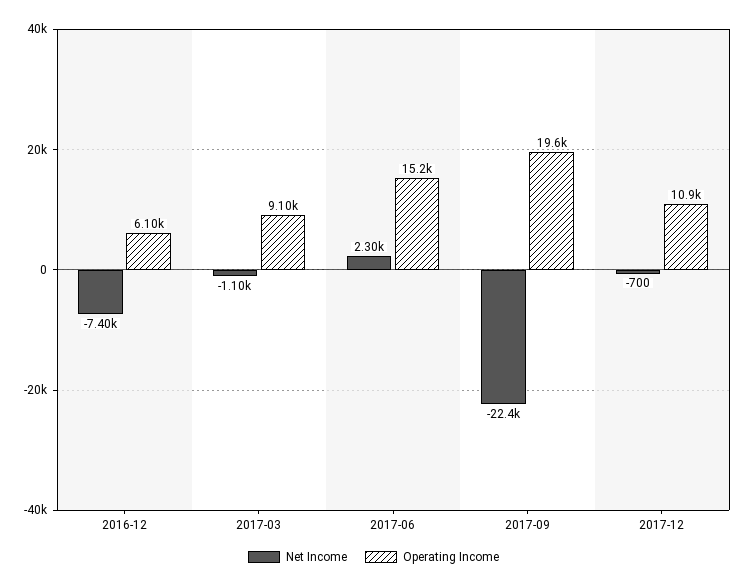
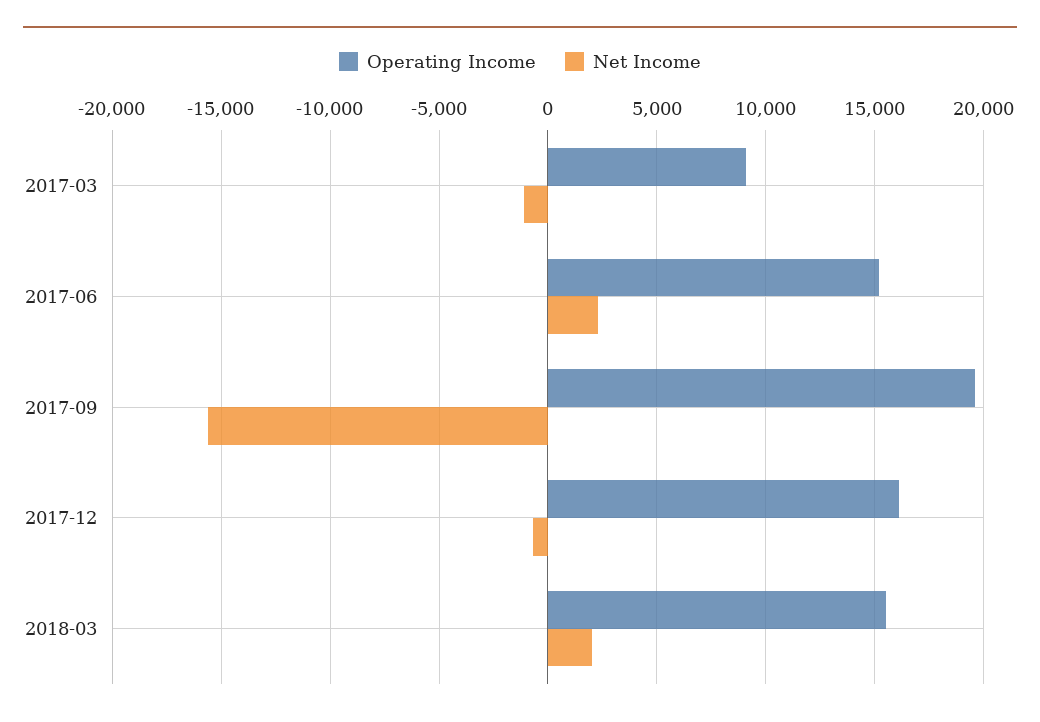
Net Income, 2016-12: -7400 -> none
Operating Income, 2016-12: 6100 -> none
Net Income, 2017-09: -22400 -> -15500
Operating Income, 2017-12: 10900 -> 16000
Operating Income, 2018-03: none -> 15500
Net Income, 2018-03: none -> 2000

